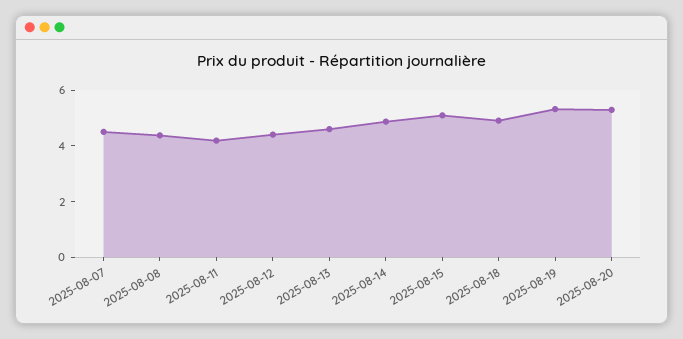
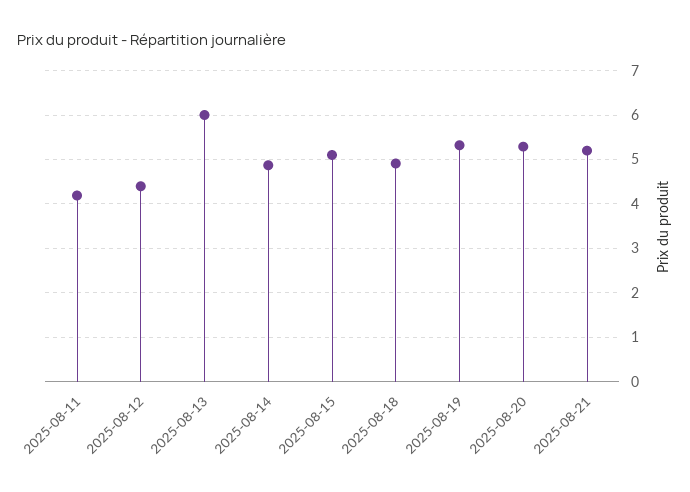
2025-08-07: 4.5 -> none
2025-08-08: 4.5 -> none
2025-08-13: 4.5 -> 6
2025-08-21: none -> 5.2

